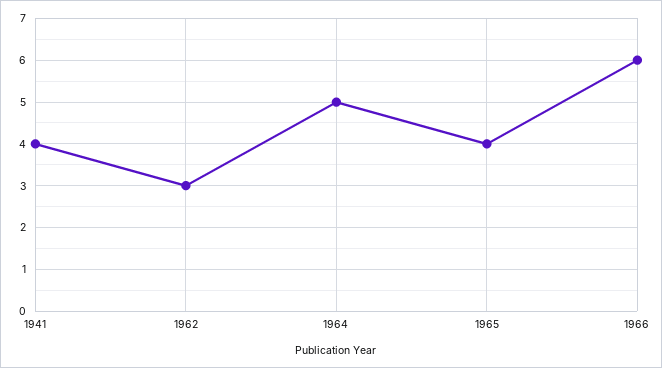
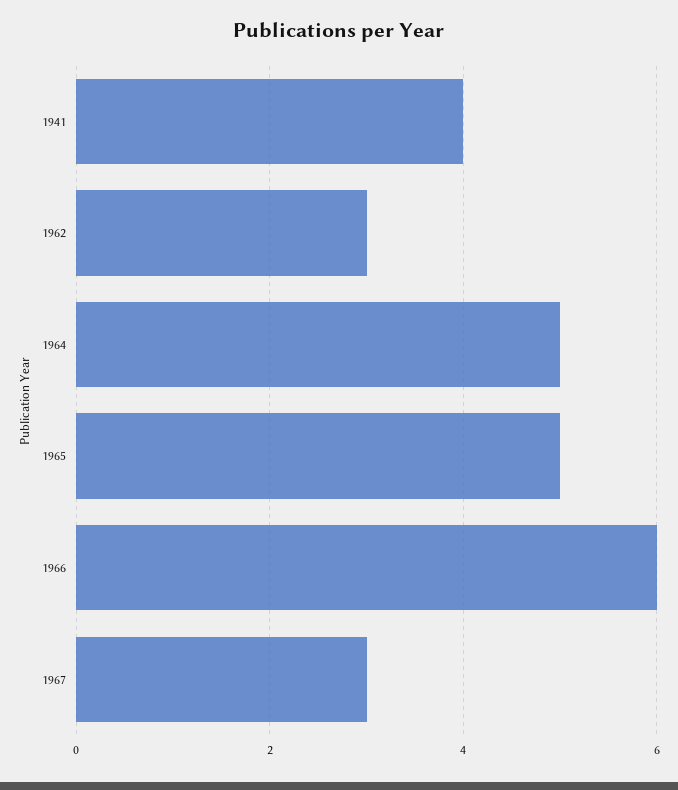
1965: 4 -> 5
1967: none -> 3

